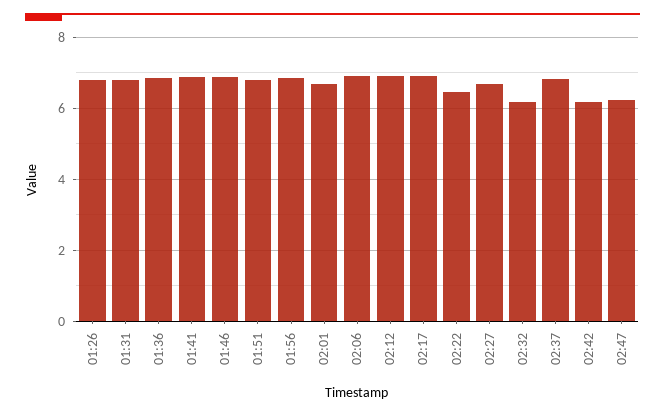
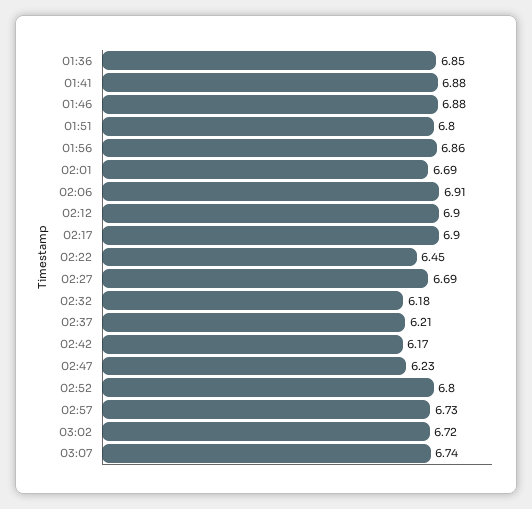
01:26: 6.8 -> none
01:31: 6.8 -> none
02:37: 6.8 -> 6.21
02:52: none -> 6.8
02:57: none -> 6.73
03:02: none -> 6.72
03:07: none -> 6.74

